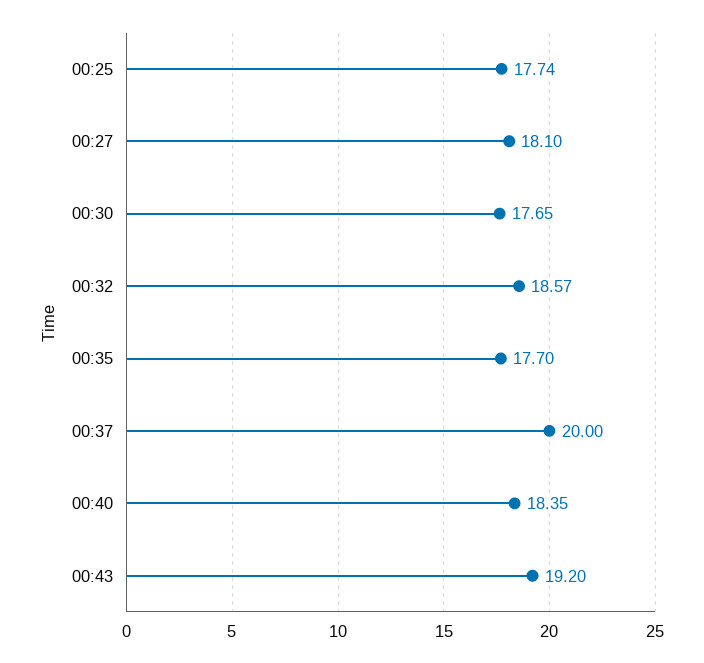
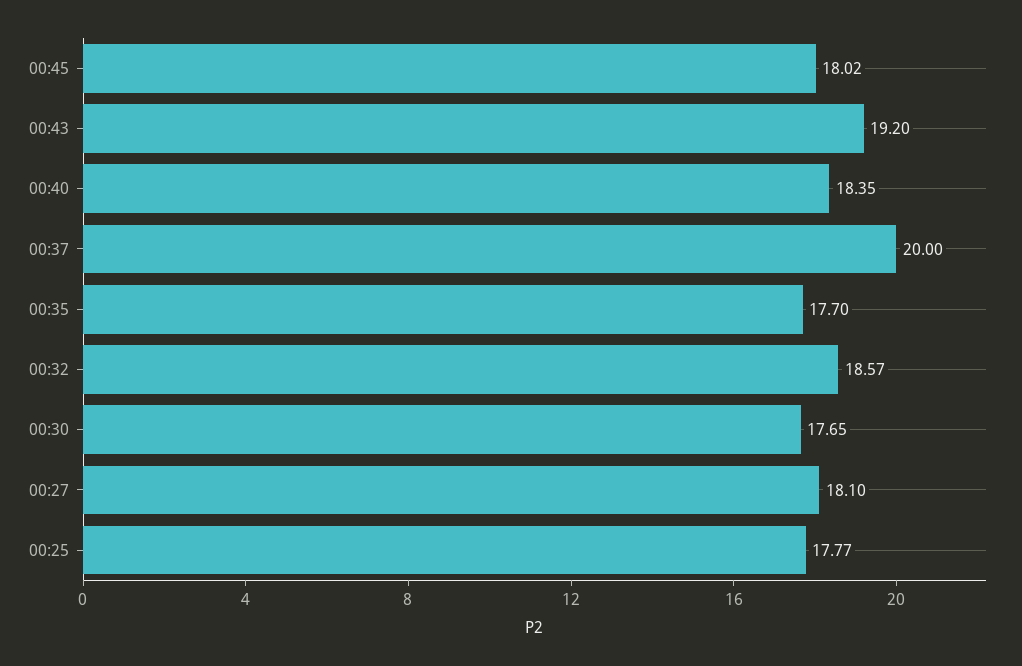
00:25: 17.74 -> 17.77
00:45: none -> 18.02

